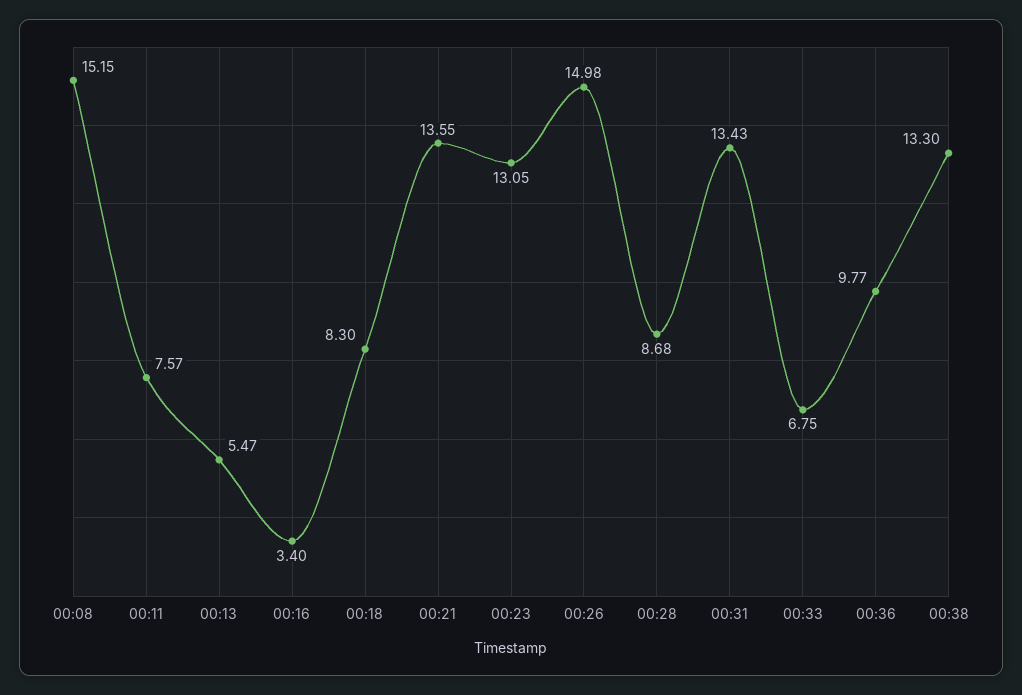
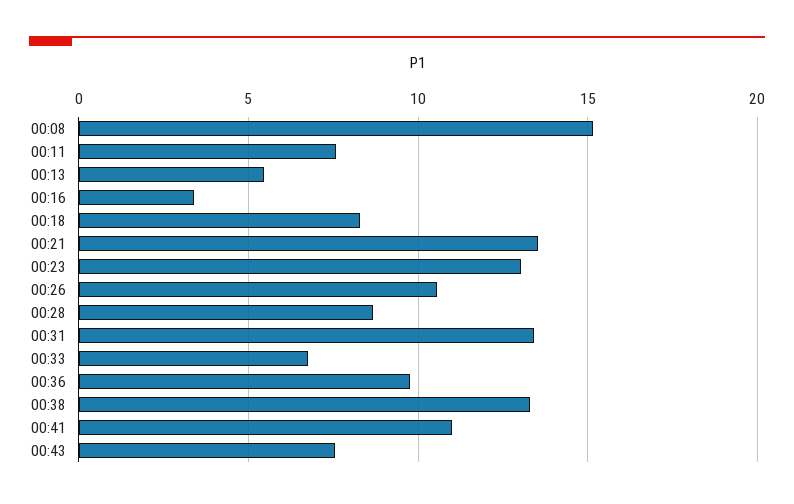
00:26: 14.98 -> 10.5
00:41: none -> 11
00:43: none -> 7.5

